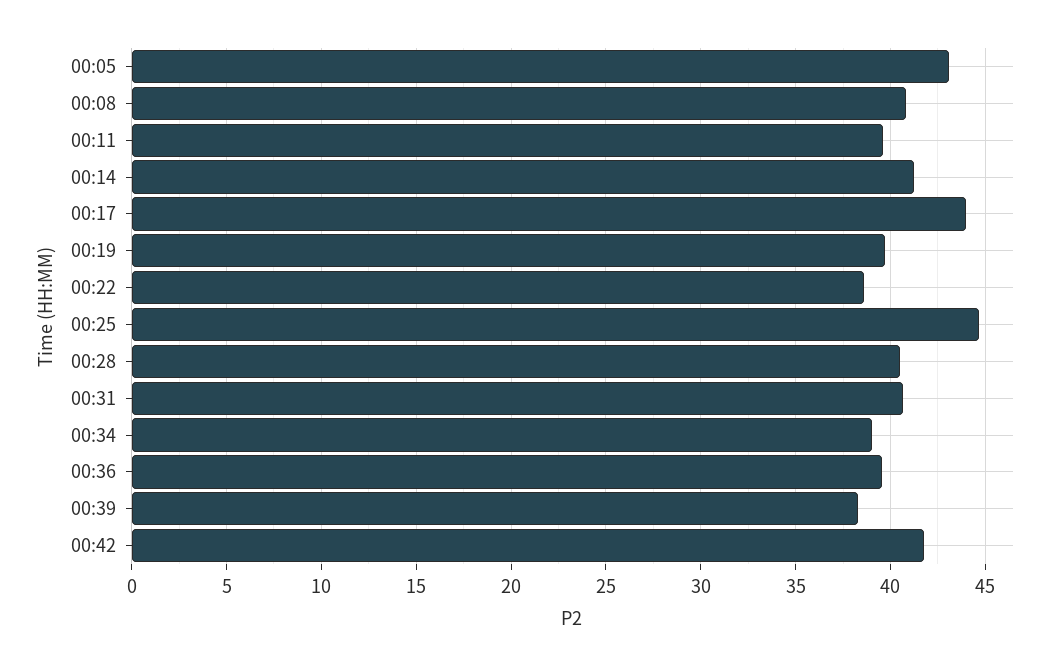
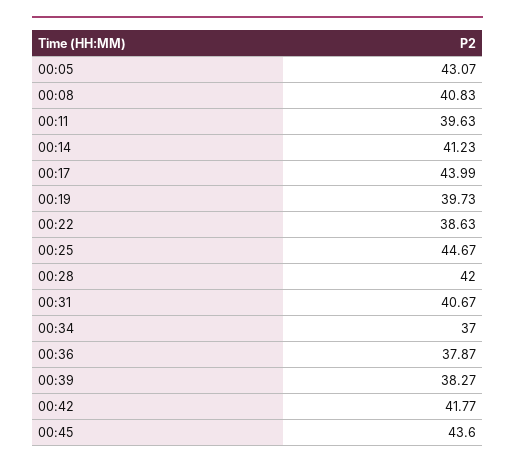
00:28: 40.5 -> 42
00:34: 39 -> 37
00:36: 39.5 -> 37.87
00:45: none -> 43.6

